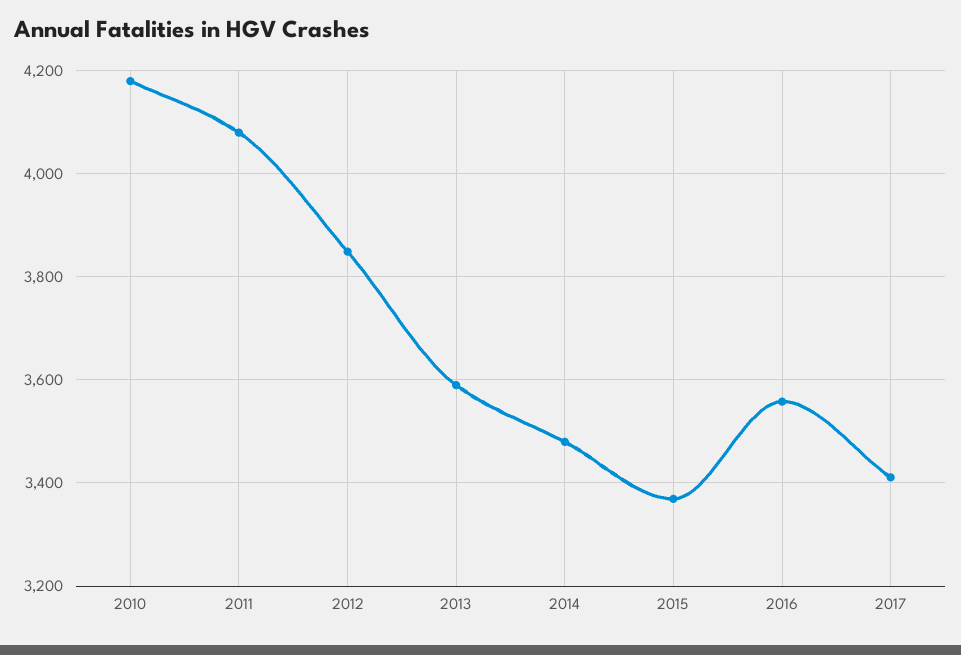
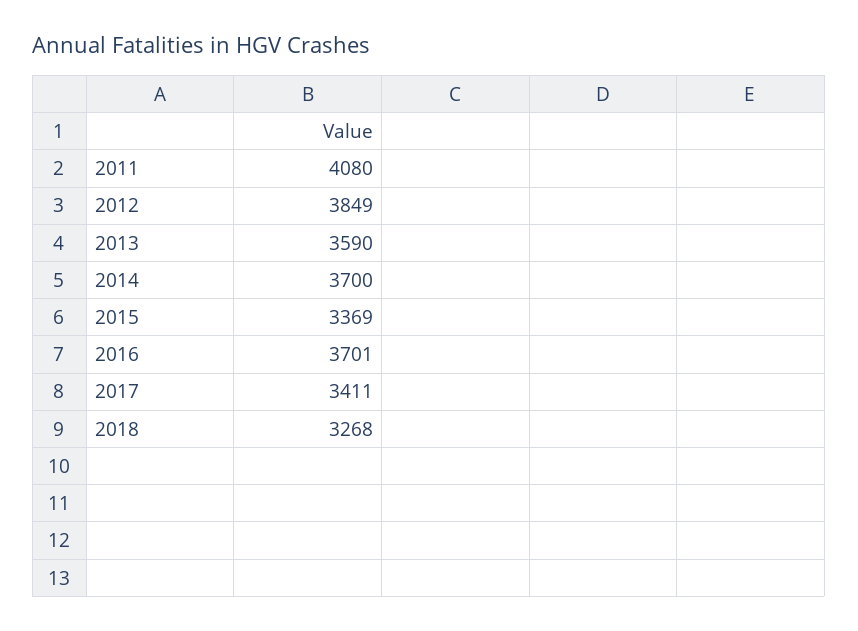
2010: 4180 -> none
2014: 3480 -> 3700
2016: 3560 -> 3701
2018: none -> 3268

